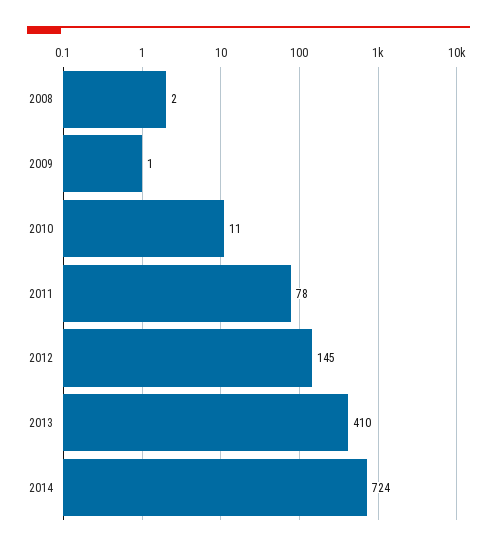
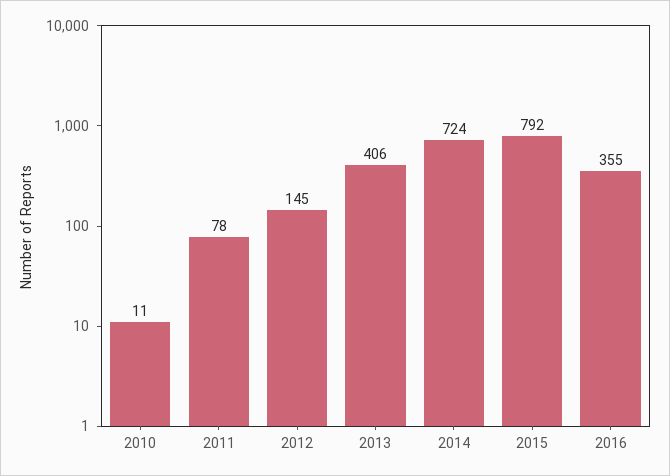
2008: 2 -> none
2009: 1 -> none
2013: 410 -> 406
2015: none -> 792
2016: none -> 355

